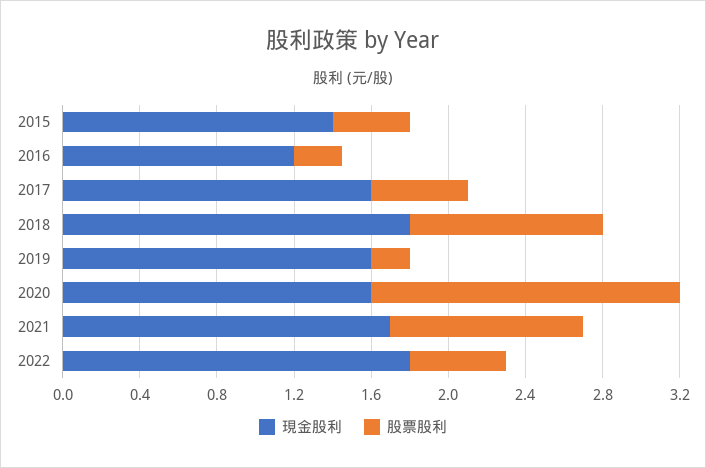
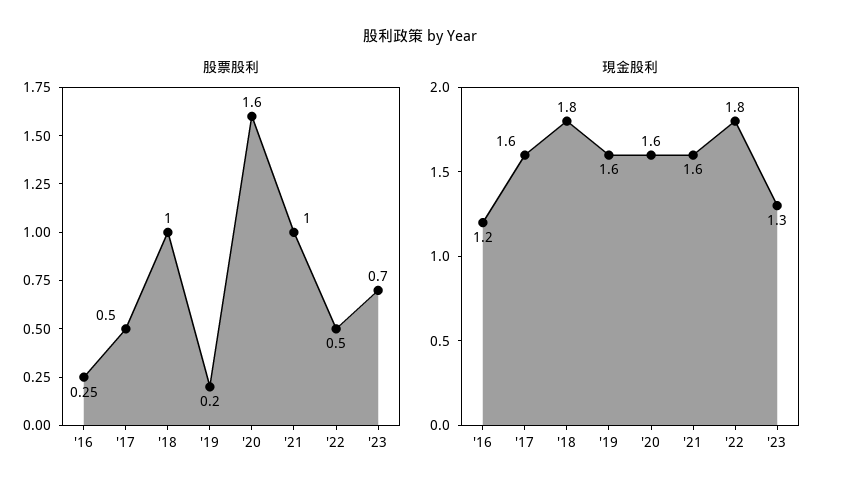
現金股利, 2015: 1.4 -> none
股票股利, 2015: 0.4 -> none
現金股利, 2021: 1.7 -> 1.6
股票股利, '23: none -> 0.7
現金股利, '23: none -> 1.3

